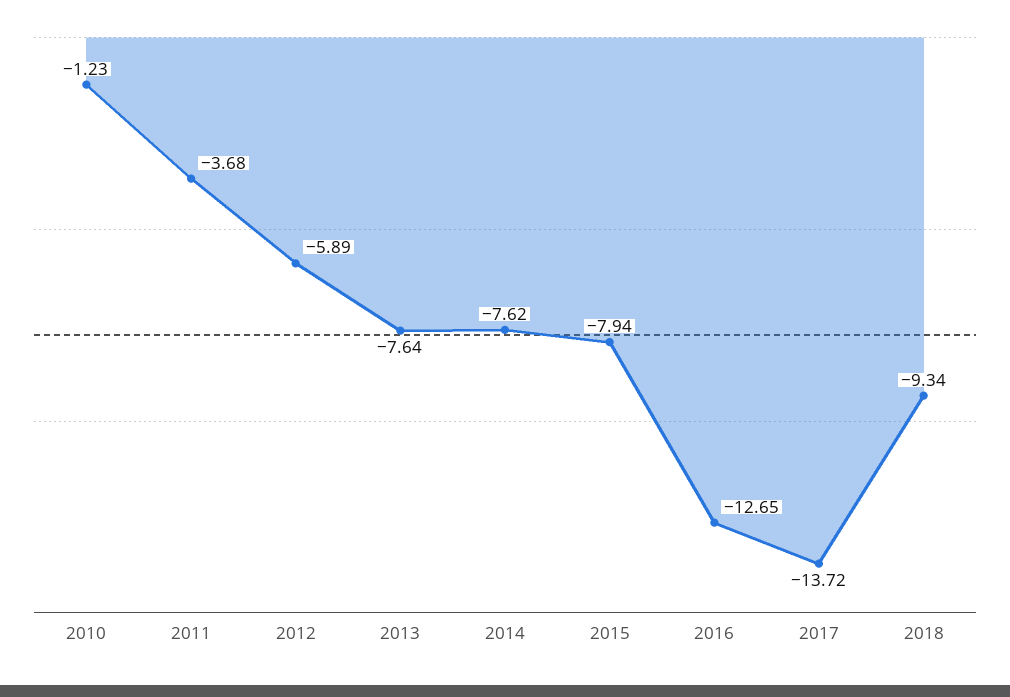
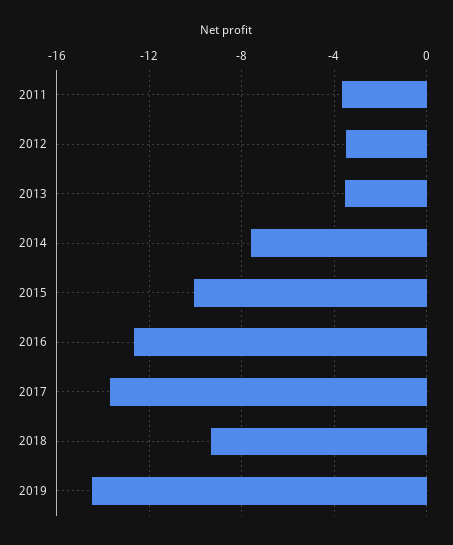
2010: -1.23 -> none
2012: -5.89 -> -3.5
2013: -7.64 -> -3.5
2015: -7.94 -> -10
2019: none -> -14.5

